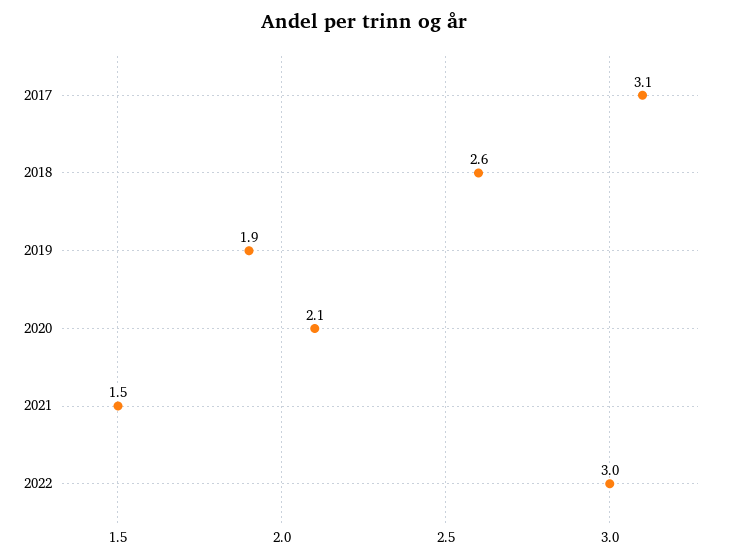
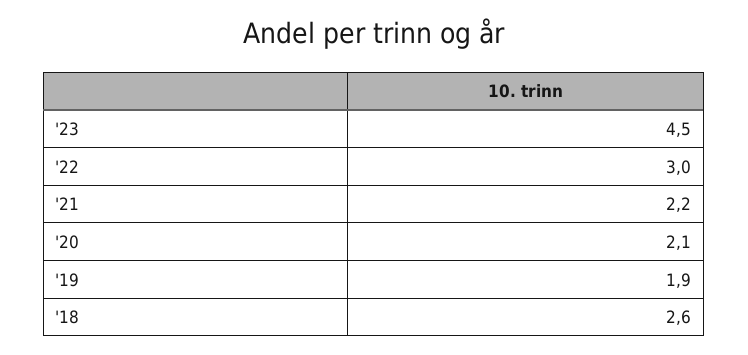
2017: 3.1 -> none
2021: 1.5 -> 2.2
'23: none -> 4.5

